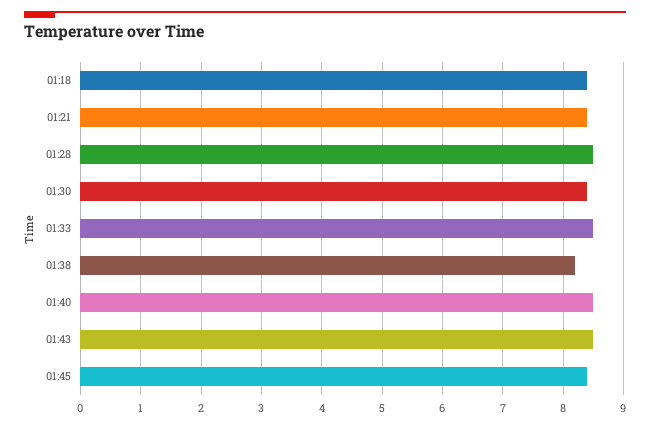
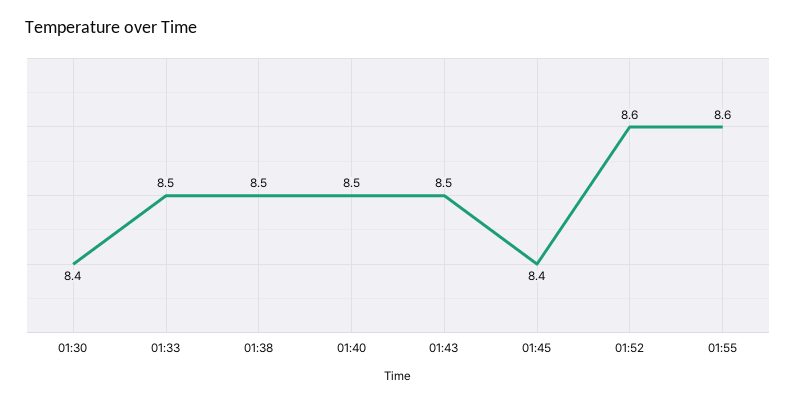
01:18: 8.4 -> none
01:21: 8.4 -> none
01:28: 8.5 -> none
01:38: 8.2 -> 8.5
01:52: none -> 8.6
01:55: none -> 8.6

